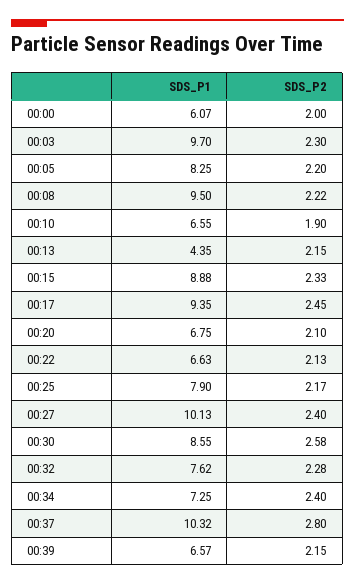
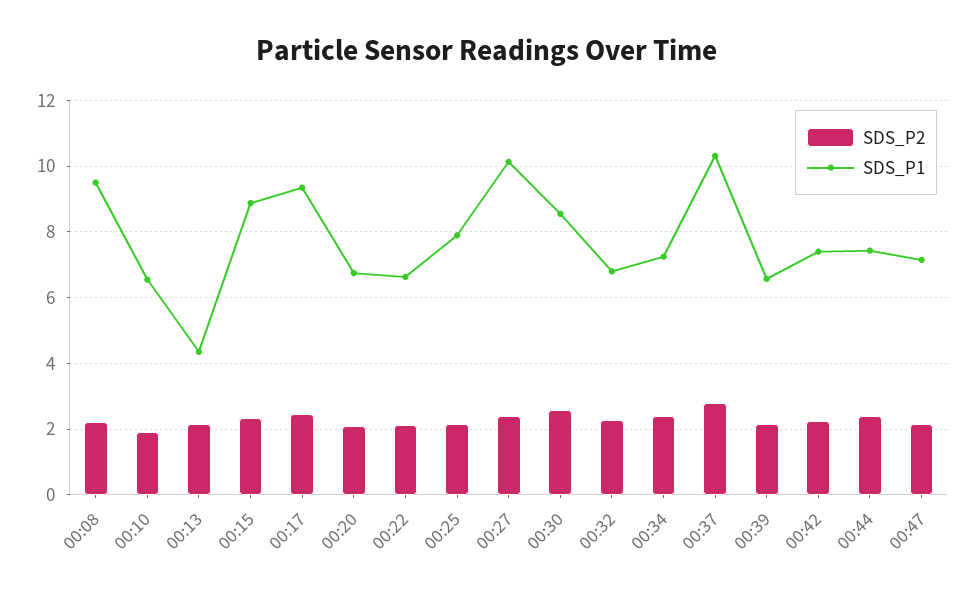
SDS_P1, 00:00: 6.07 -> none
SDS_P2, 00:00: 2 -> none
SDS_P1, 00:03: 9.7 -> none
SDS_P2, 00:03: 2.3 -> none
SDS_P1, 00:05: 8.25 -> none
SDS_P2, 00:05: 2.2 -> none
SDS_P1, 00:32: 7.62 -> 6.8
SDS_P2, 00:42: none -> 2.2
SDS_P1, 00:42: none -> 7.4
SDS_P2, 00:44: none -> 2.4
SDS_P1, 00:44: none -> 7.4
SDS_P2, 00:47: none -> 2.2
SDS_P1, 00:47: none -> 7.2

